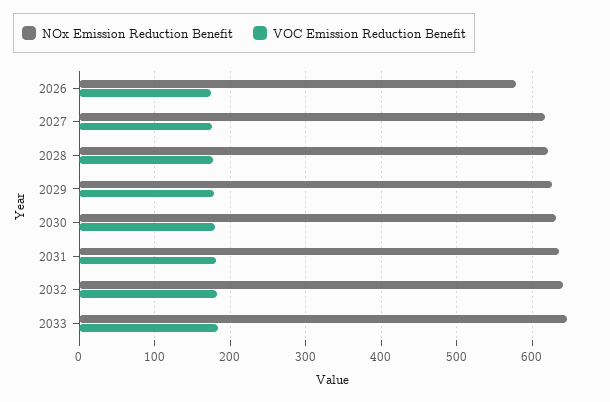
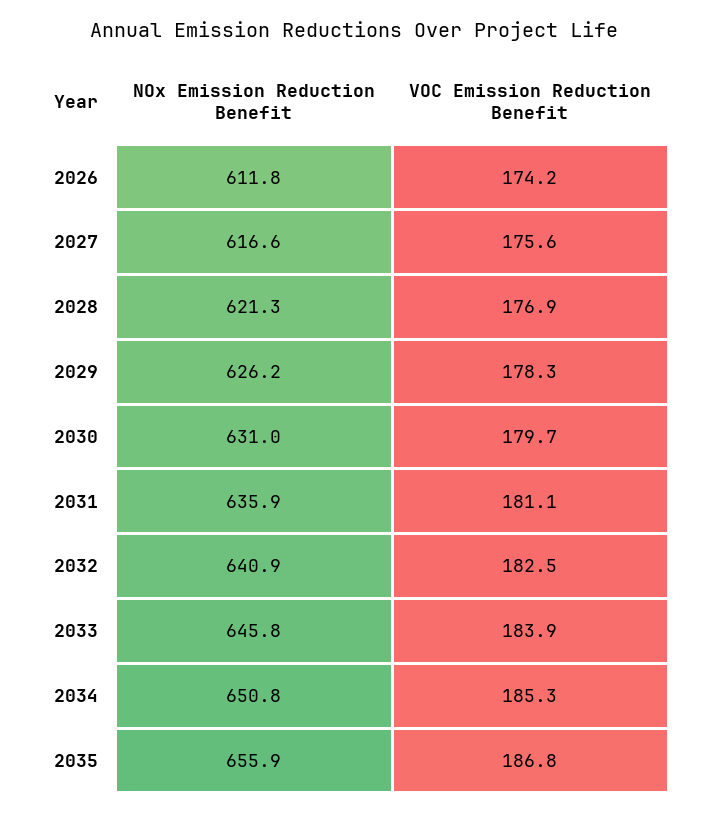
NOx Emission Reduction Benefit, 2026: 580 -> 611.8
NOx Emission Reduction Benefit, 2034: none -> 650.8
VOC Emission Reduction Benefit, 2034: none -> 185.3
NOx Emission Reduction Benefit, 2035: none -> 655.9
VOC Emission Reduction Benefit, 2035: none -> 186.8

